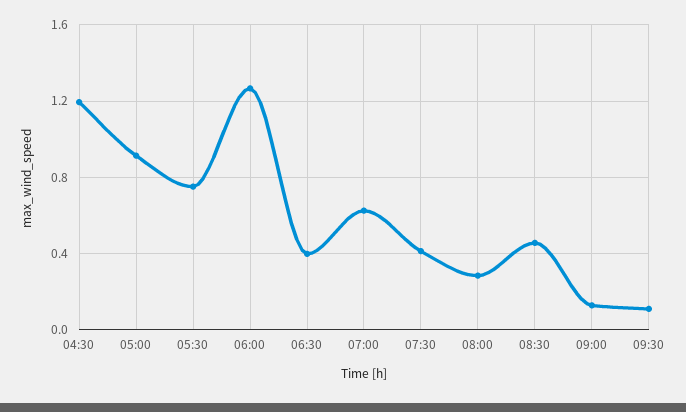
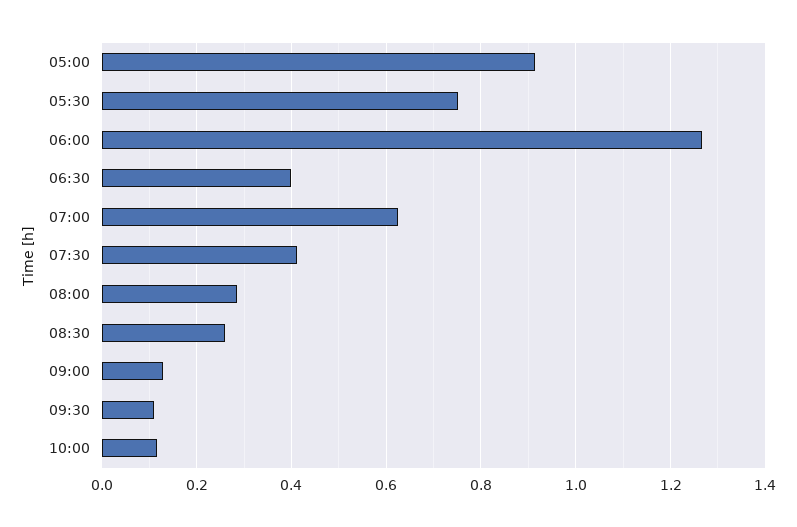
04:30: 1.2 -> none
08:30: 0.45 -> 0.26
10:00: none -> 0.12

